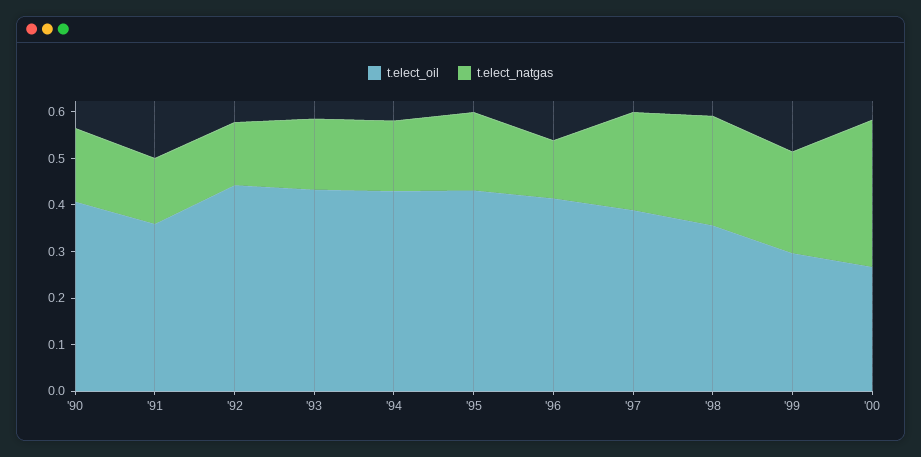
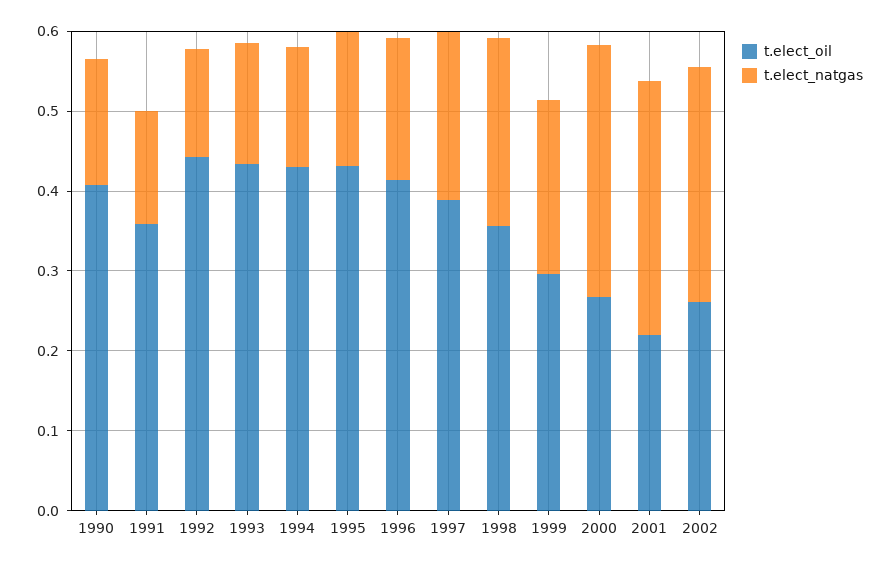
t.elect_natgas, '96: 0.12 -> 0.18
t.elect_oil, 2001: none -> 0.22
t.elect_natgas, 2001: none -> 0.32
t.elect_oil, 2002: none -> 0.26
t.elect_natgas, 2002: none -> 0.3

